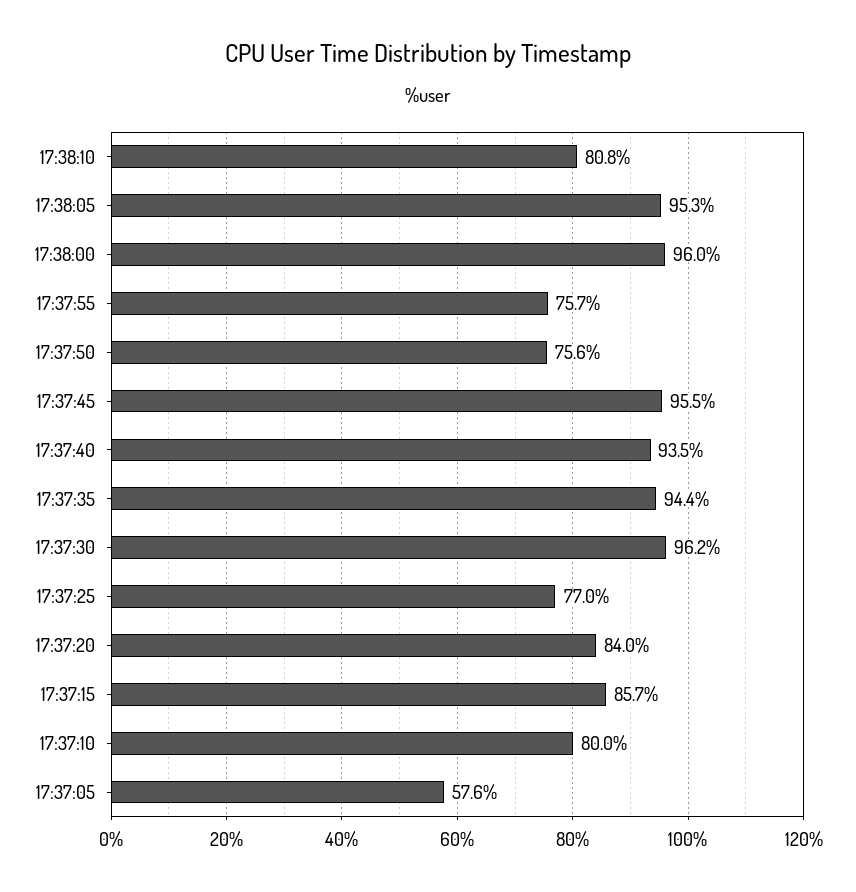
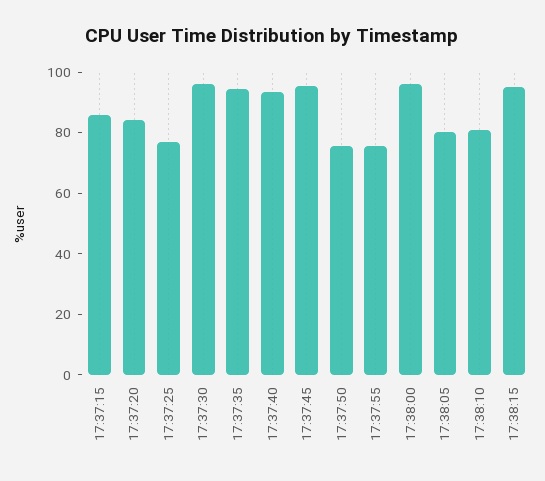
17:38:05: 95.3 -> 80
17:37:10: 80 -> none
17:37:05: 57.6 -> none
17:38:15: none -> 95

